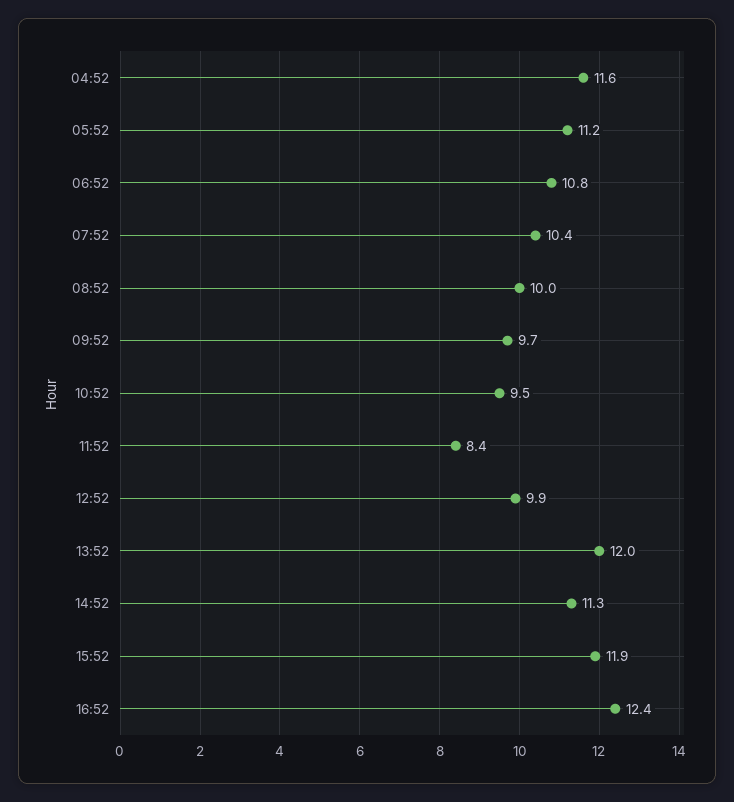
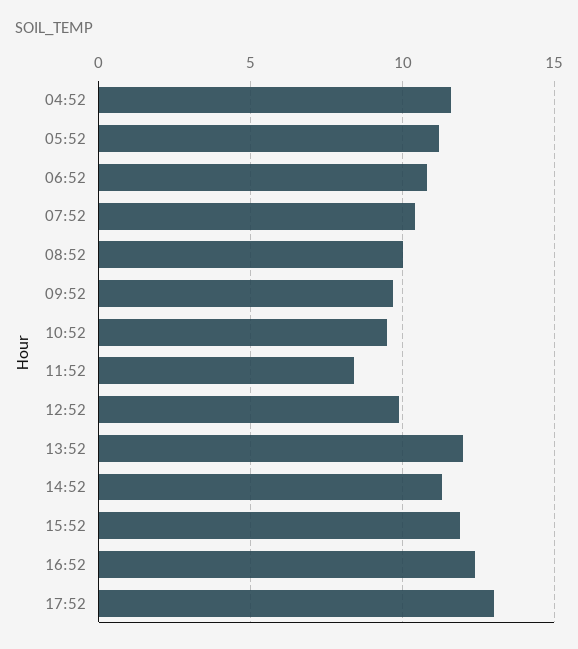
17:52: none -> 13

